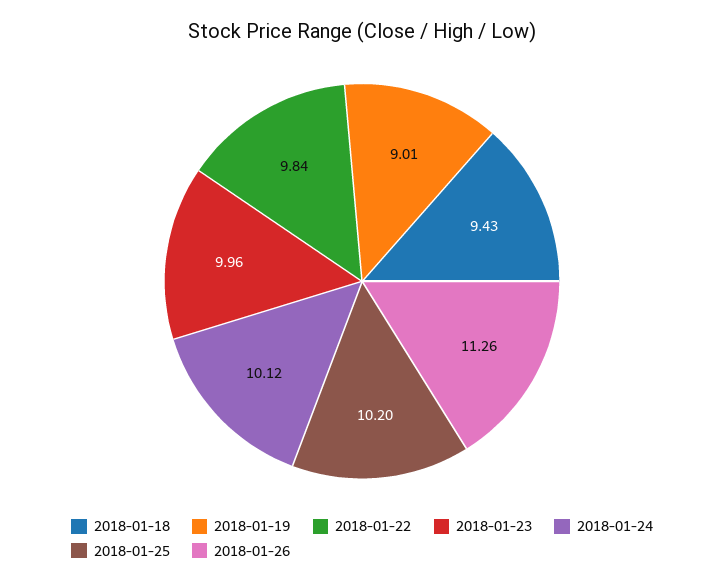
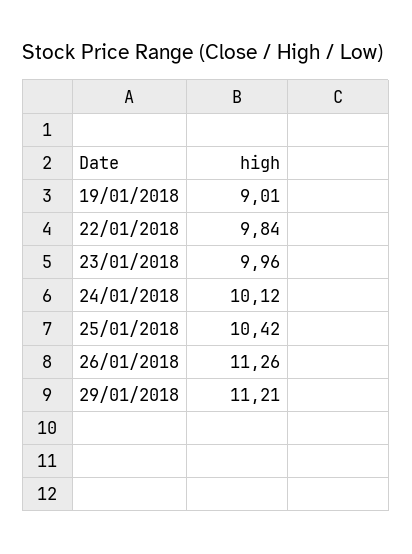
2018-01-18: 9.43 -> none
2018-01-25: 10.2 -> 10.42
29/01/2018: none -> 11.21

